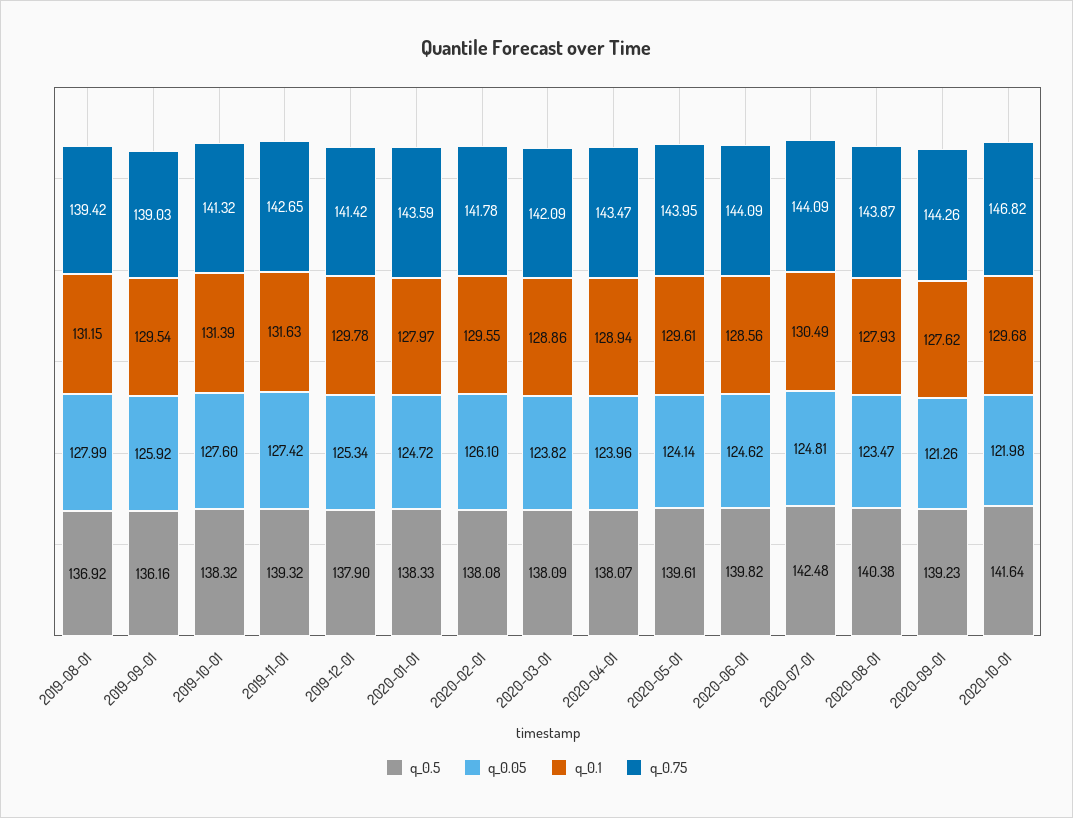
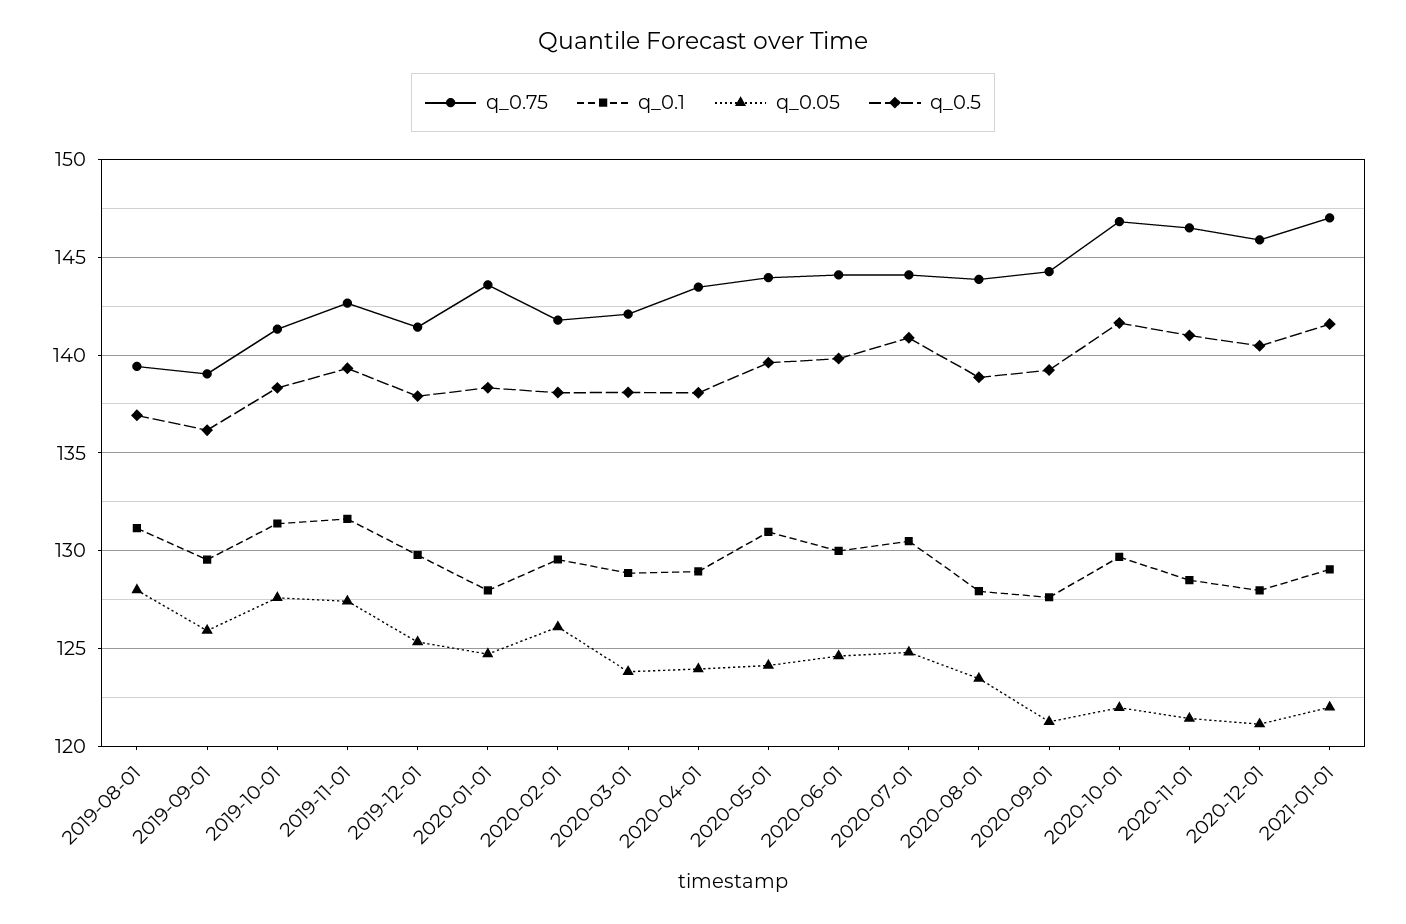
q_0.1, 2020-05-01: 129.61 -> 131
q_0.1, 2020-06-01: 128.56 -> 130
q_0.5, 2020-07-01: 142.48 -> 141
q_0.5, 2020-08-01: 140.38 -> 139
q_0.75, 2020-11-01: none -> 146.5
q_0.1, 2020-11-01: none -> 128.5
q_0.05, 2020-11-01: none -> 121.5
q_0.5, 2020-11-01: none -> 141
q_0.75, 2020-12-01: none -> 146
q_0.1, 2020-12-01: none -> 128
q_0.05, 2020-12-01: none -> 121
q_0.5, 2020-12-01: none -> 140.5
q_0.75, 2021-01-01: none -> 147
q_0.1, 2021-01-01: none -> 129
q_0.05, 2021-01-01: none -> 122
q_0.5, 2021-01-01: none -> 141.5

